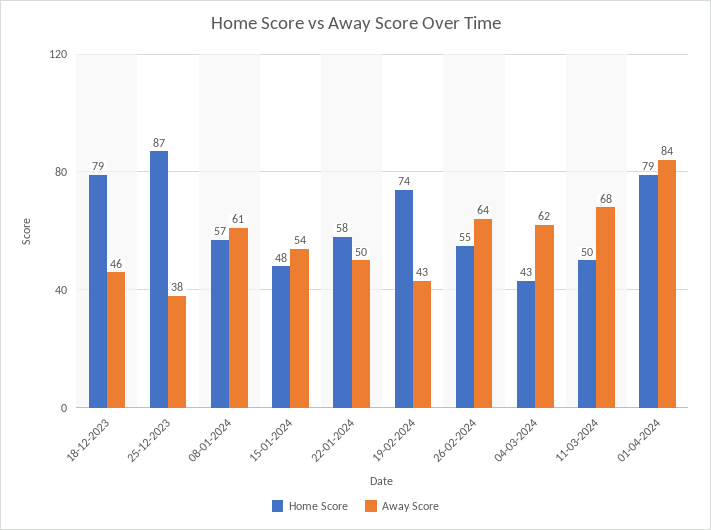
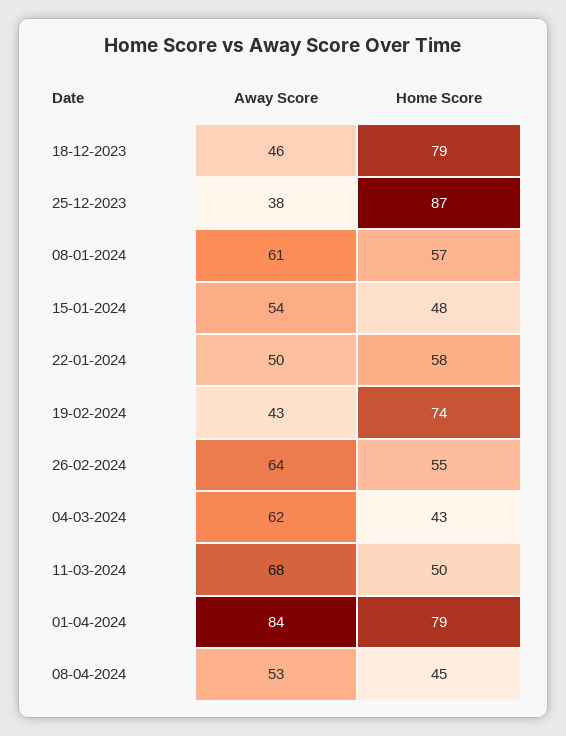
Away Score, 08-04-2024: none -> 53
Home Score, 08-04-2024: none -> 45

